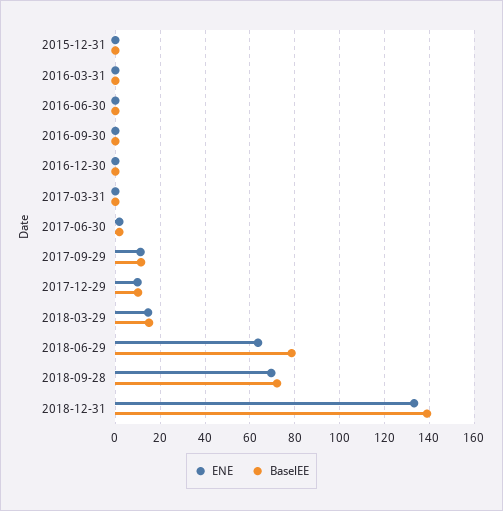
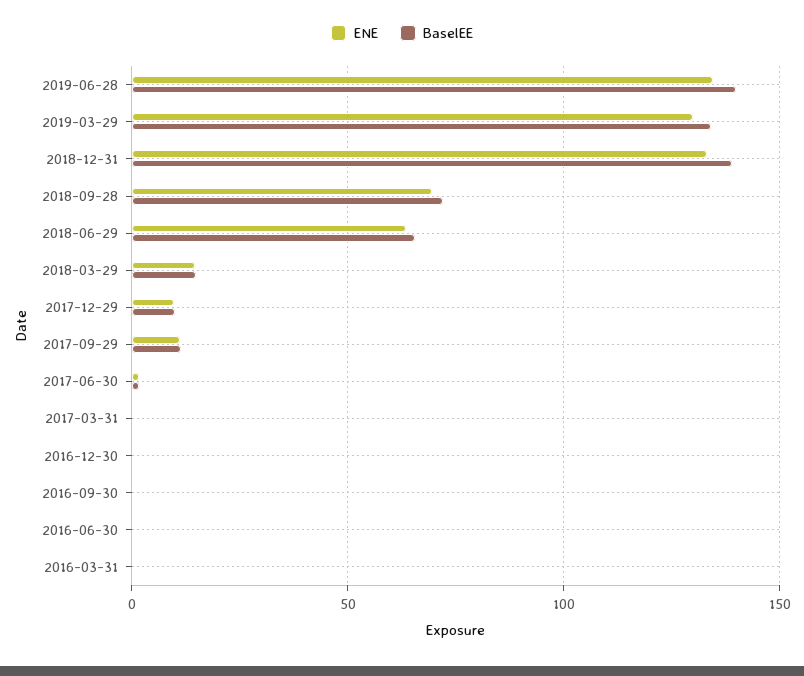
ENE, 2015-12-31: 0 -> none
BaselEE, 2015-12-31: 0 -> none
BaselEE, 2018-06-29: 80 -> 65
ENE, 2019-06-28: none -> 135
BaselEE, 2019-06-28: none -> 140
ENE, 2019-03-29: none -> 130
BaselEE, 2019-03-29: none -> 135

